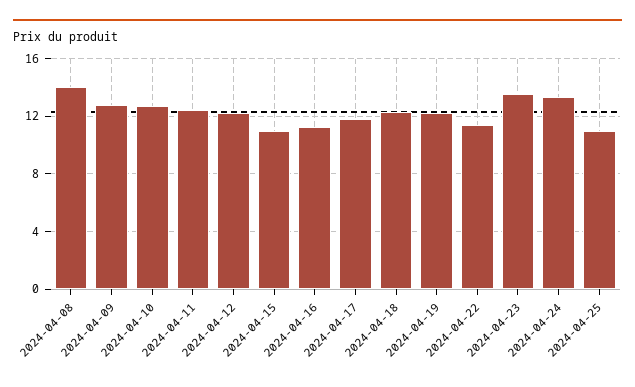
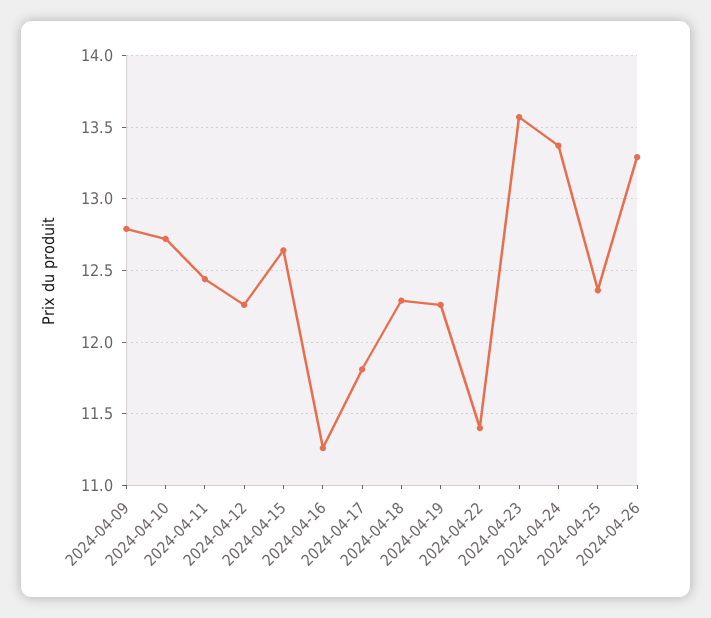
2024-04-08: 14 -> none
2024-04-15: 11 -> 12.65
2024-04-25: 11 -> 12.35
2024-04-26: none -> 13.3

